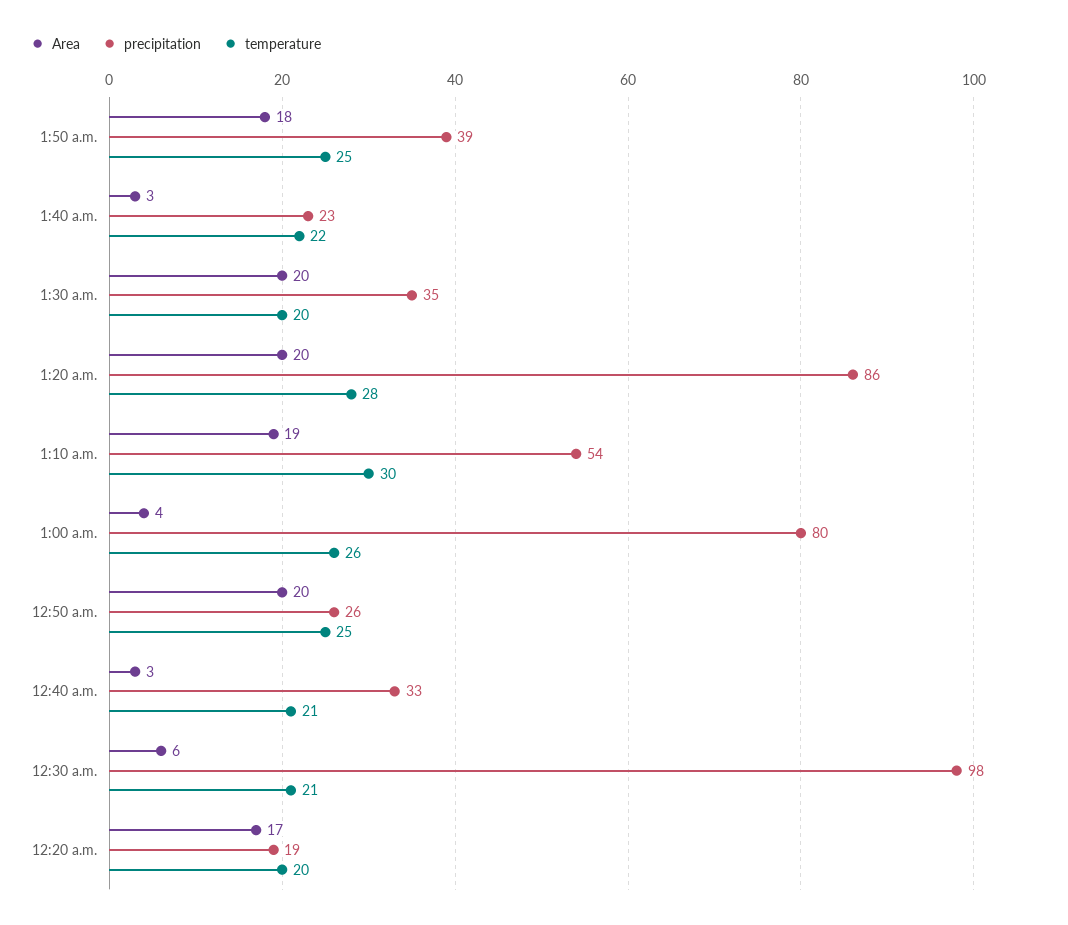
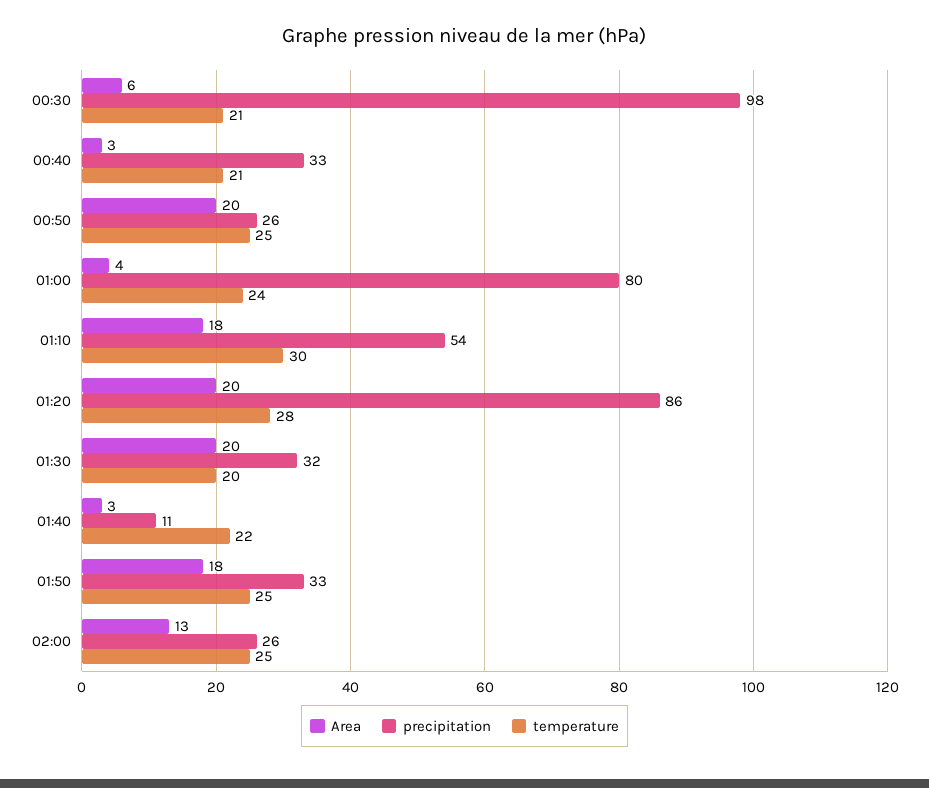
precipitation, 1:50 a.m.: 39 -> 33
precipitation, 1:40 a.m.: 23 -> 11
precipitation, 1:30 a.m.: 35 -> 32
Area, 1:10 a.m.: 19 -> 18
temperature, 1:00 a.m.: 26 -> 24
Area, 12:20 a.m.: 17 -> none
precipitation, 12:20 a.m.: 19 -> none
temperature, 12:20 a.m.: 20 -> none
Area, 02:00: none -> 13
precipitation, 02:00: none -> 26
temperature, 02:00: none -> 25

